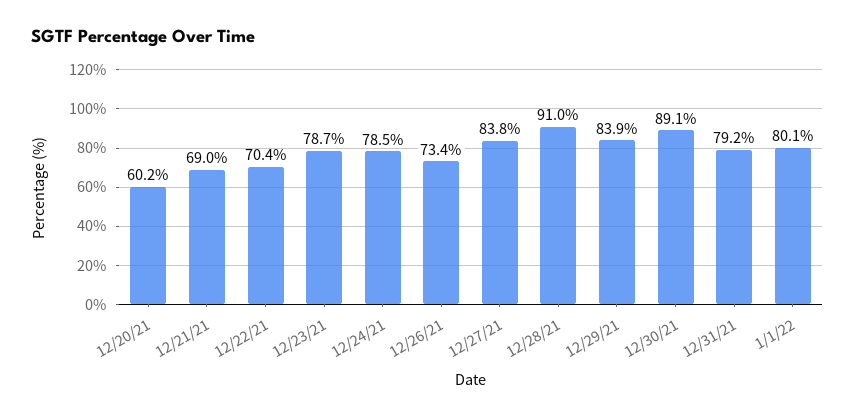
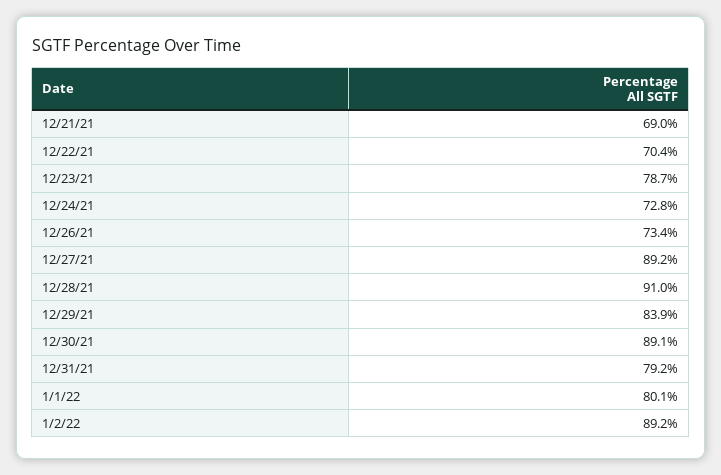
12/20/21: 60.2 -> none
12/24/21: 78.5 -> 72.8
12/27/21: 83.8 -> 89.2
1/2/22: none -> 89.2

